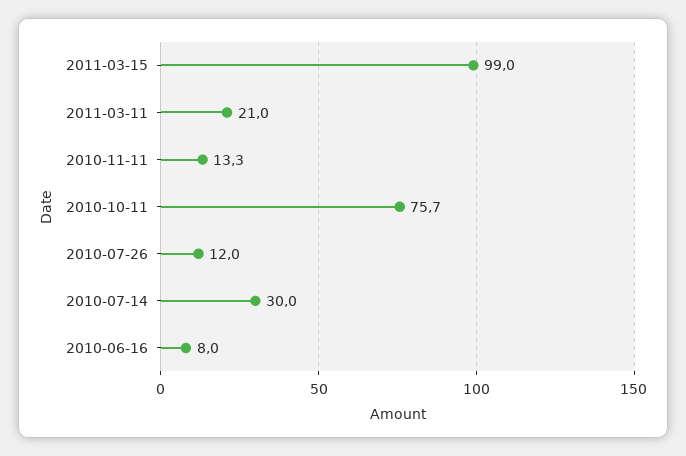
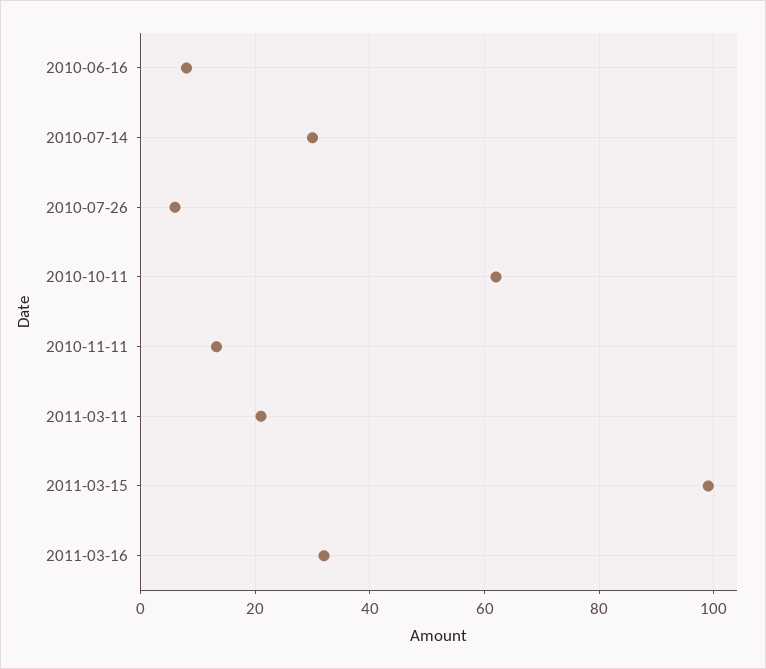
2010-10-11: 75.7 -> 62
2010-07-26: 12 -> 6
2011-03-16: none -> 32

